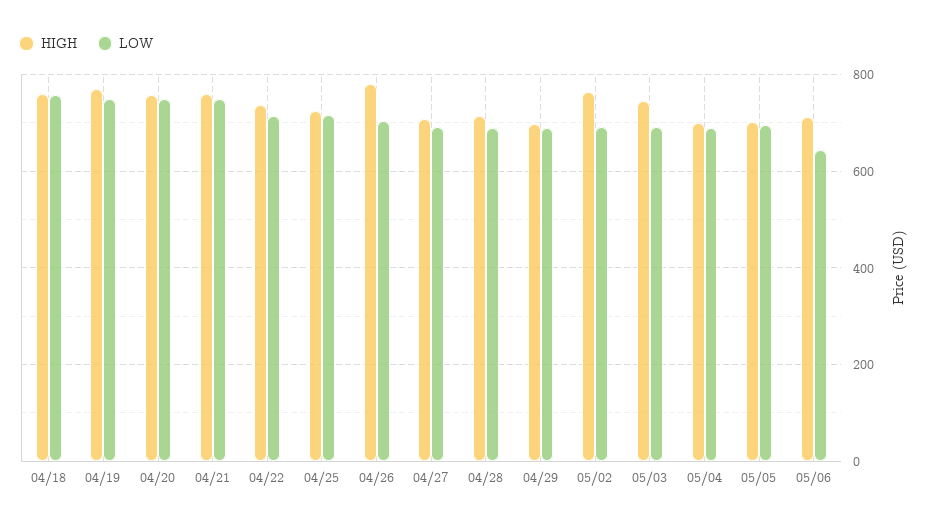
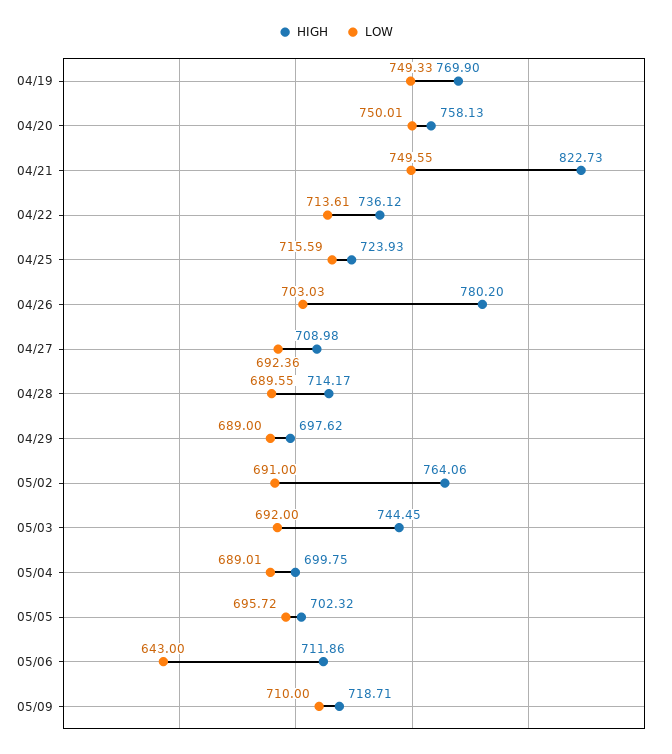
HIGH, 04/18: 760 -> none
LOW, 04/18: 760 -> none
HIGH, 04/21: 760 -> 822.73
HIGH, 05/09: none -> 718.71
LOW, 05/09: none -> 710

